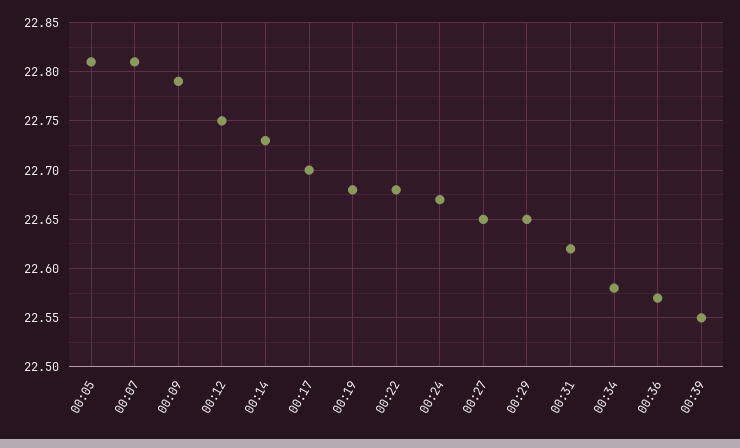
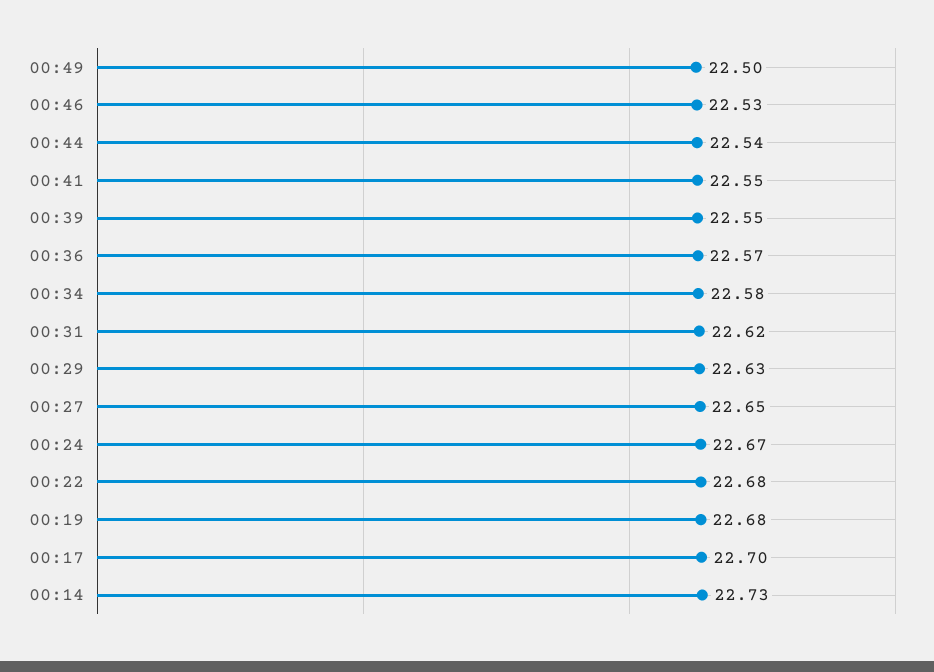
00:05: 22.81 -> none
00:07: 22.81 -> none
00:09: 22.79 -> none
00:12: 22.75 -> none
00:29: 22.65 -> 22.63
00:49: none -> 22.5
00:46: none -> 22.53
00:44: none -> 22.54
00:41: none -> 22.55

